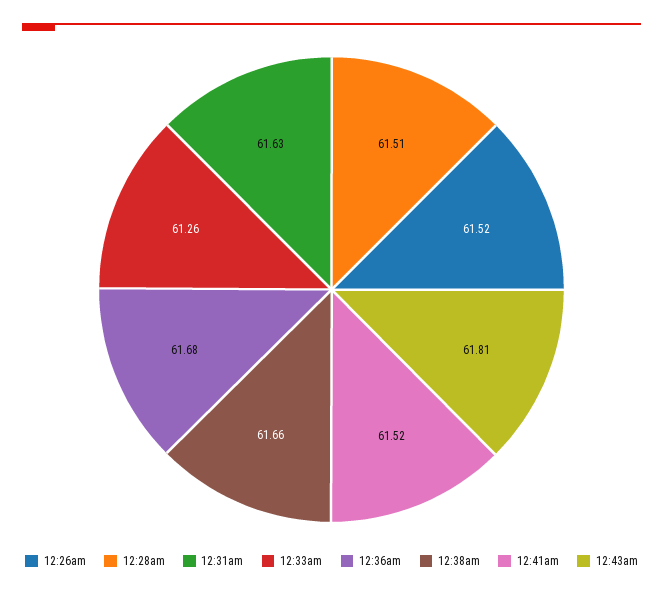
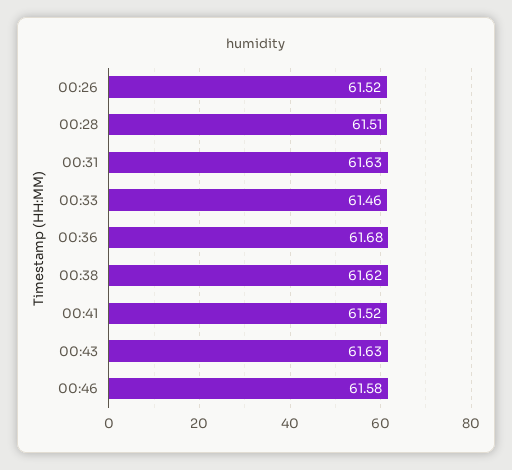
12:33am: 61.26 -> 61.46
12:38am: 61.66 -> 61.62
12:43am: 61.81 -> 61.63
00:46: none -> 61.58

